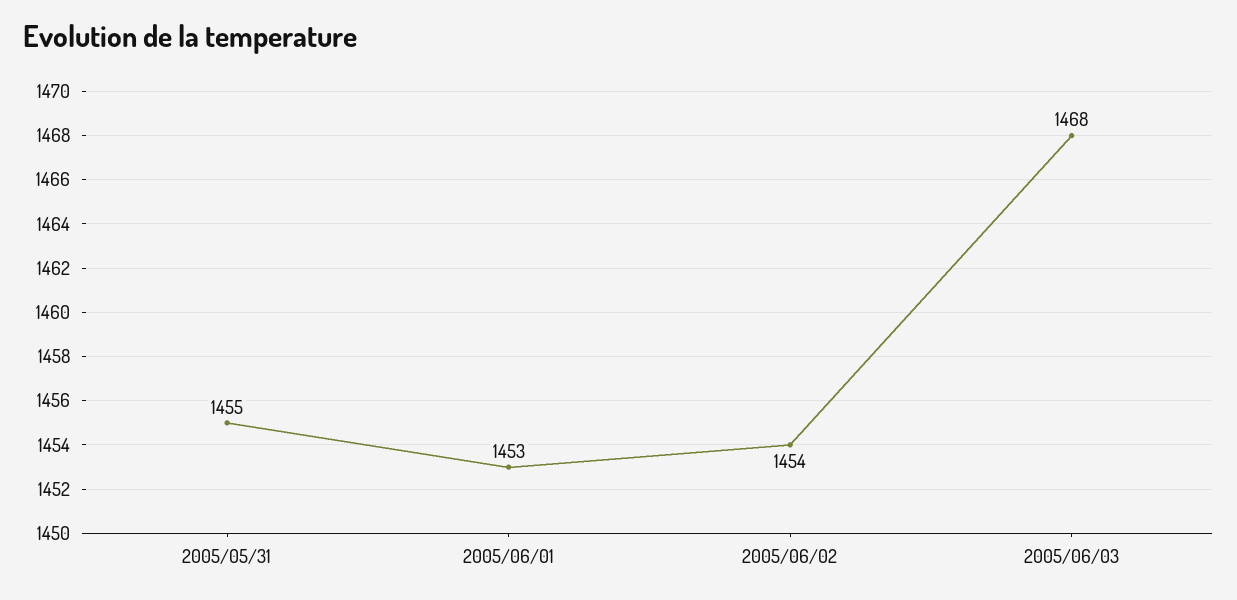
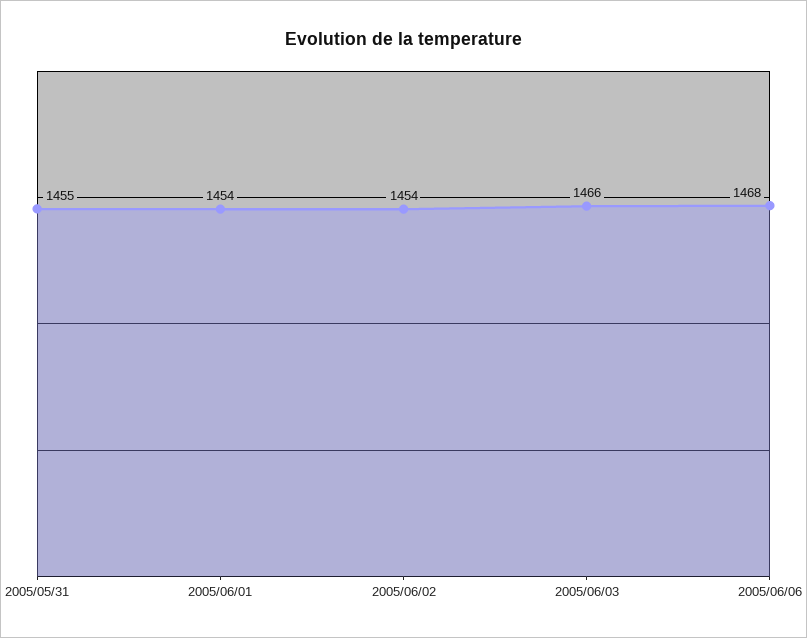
2005/06/01: 1453 -> 1454
2005/06/03: 1468 -> 1466
2005/06/06: none -> 1468

